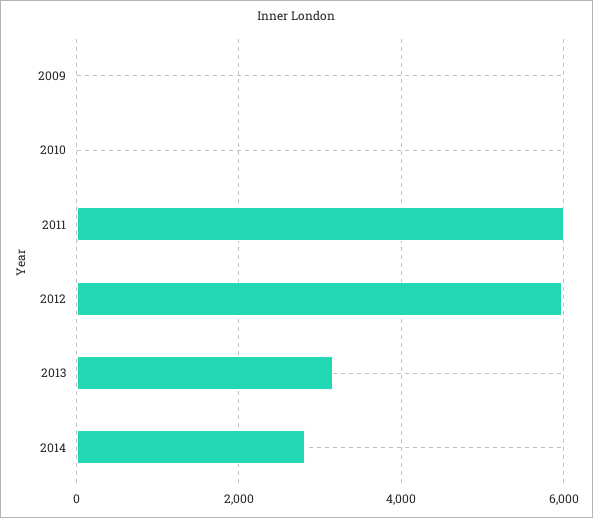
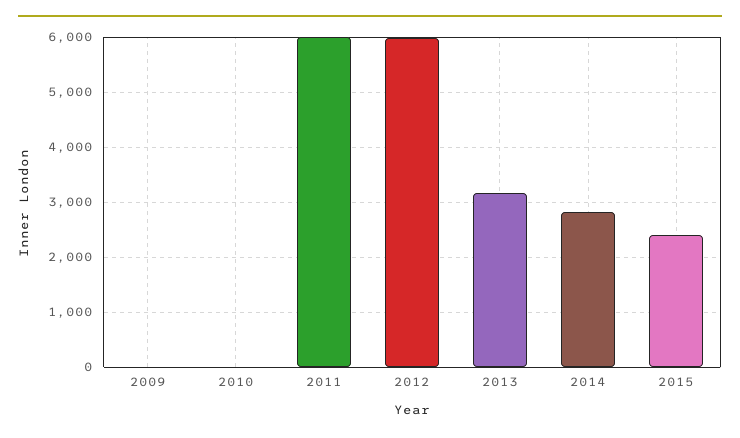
2015: none -> 2400

